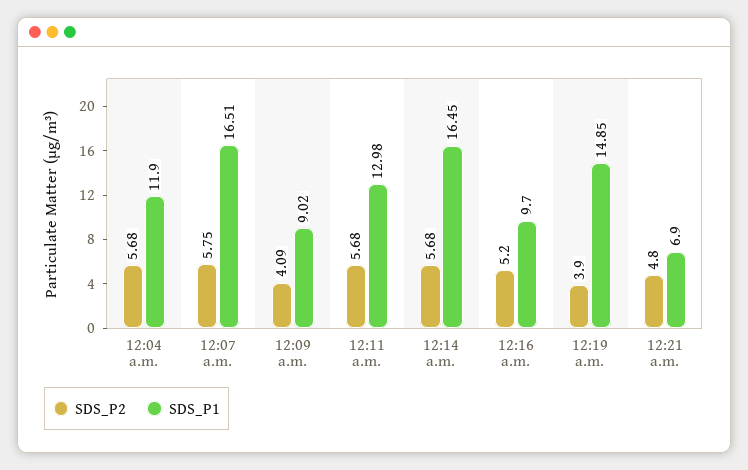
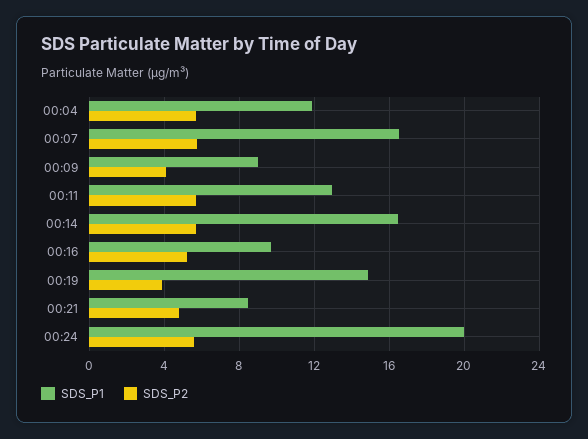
SDS_P1, 12:21 a.m.: 6.9 -> 8.5
SDS_P1, 00:24: none -> 20
SDS_P2, 00:24: none -> 5.5

